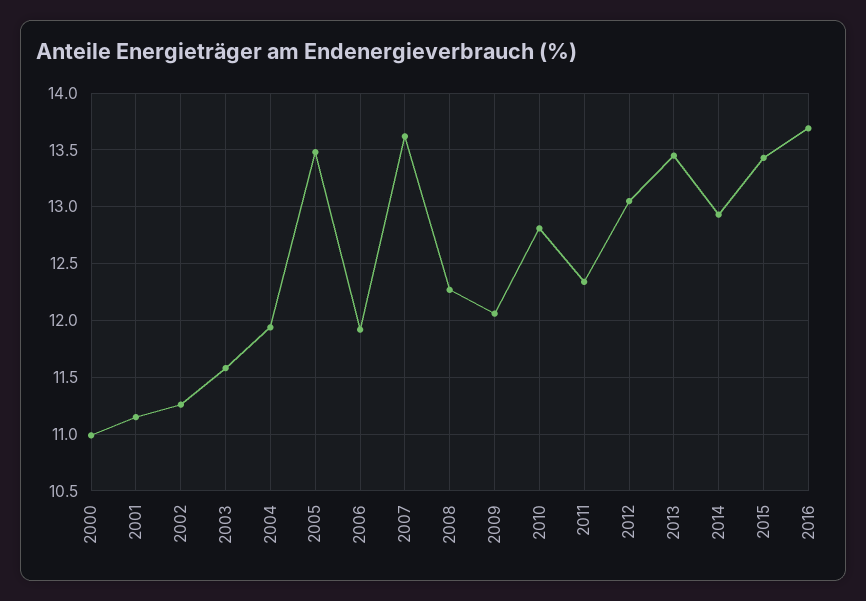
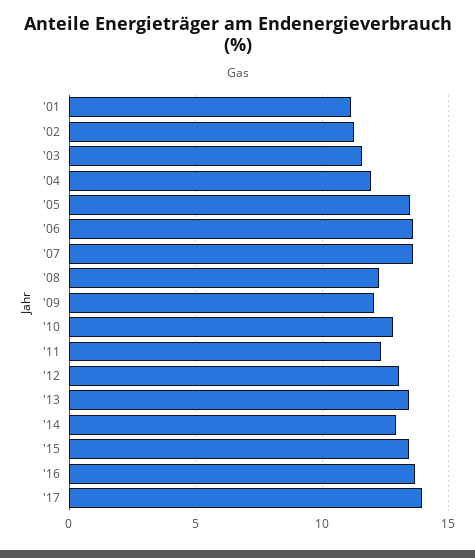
2000: 11 -> none
2006: 11.9 -> 13.5
'17: none -> 14

